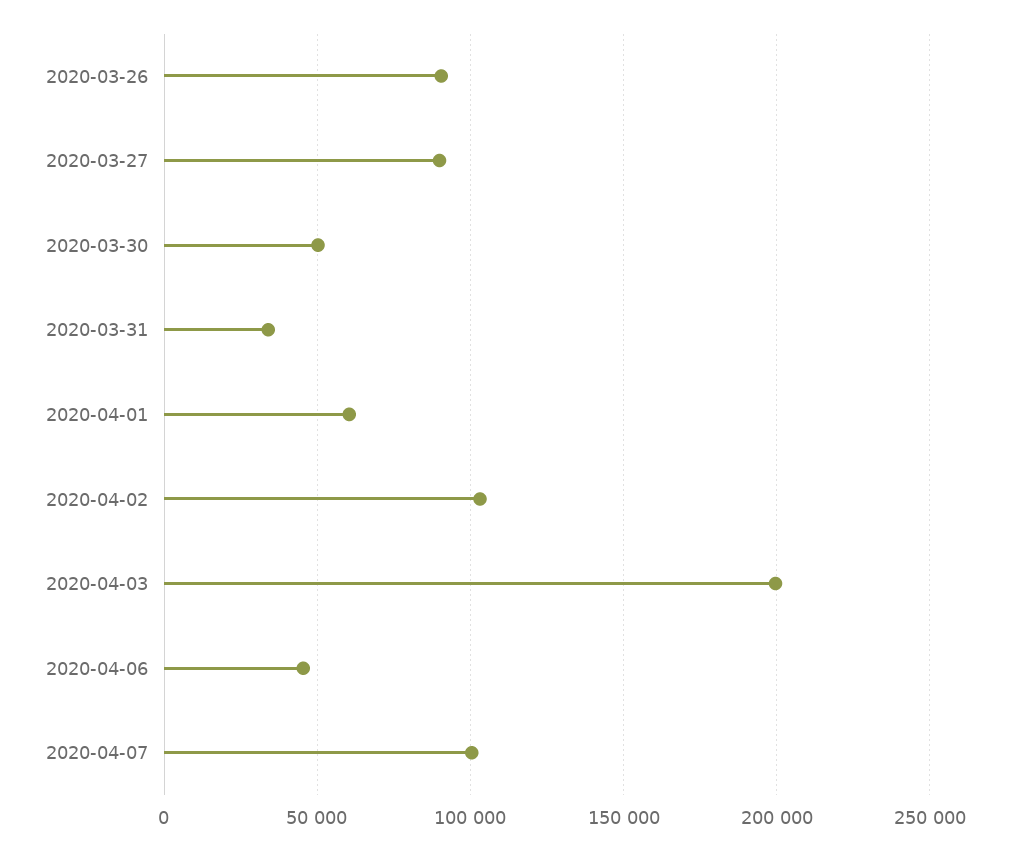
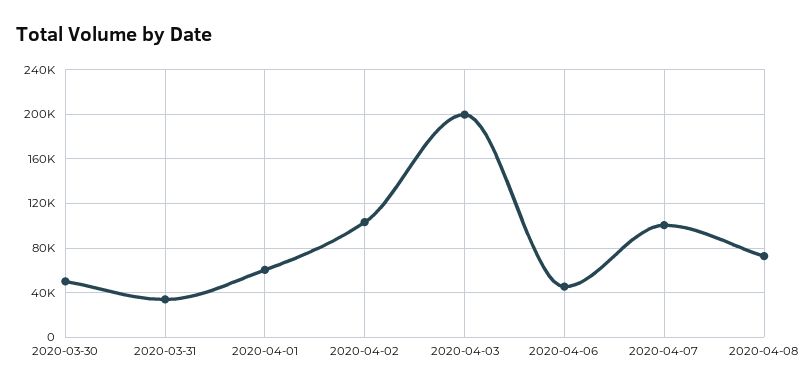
2020-03-26: 90000 -> none
2020-03-27: 90000 -> none
2020-04-08: none -> 70000

